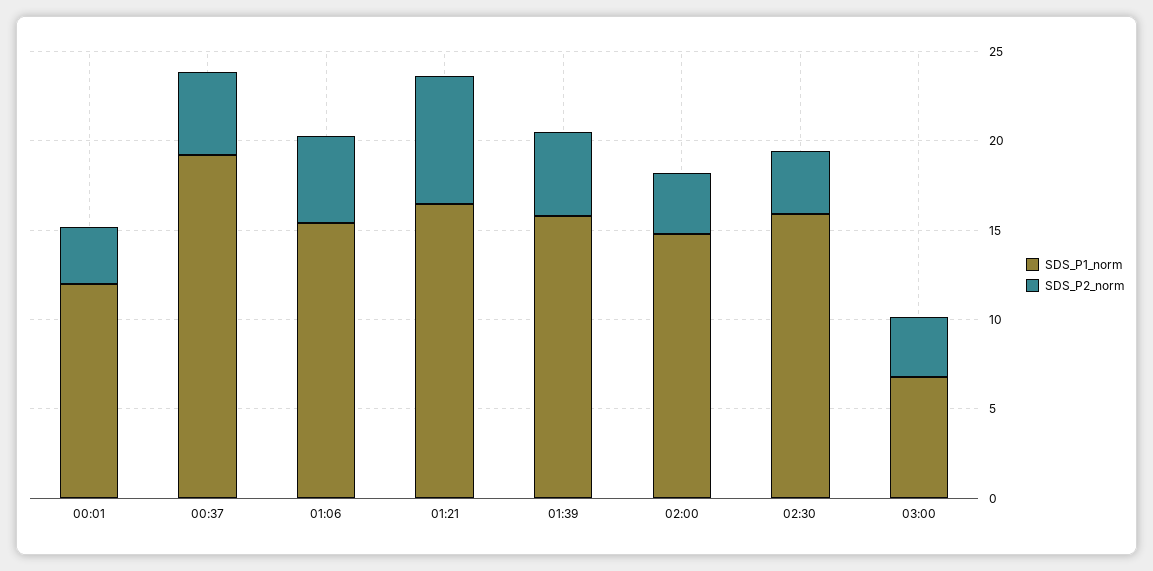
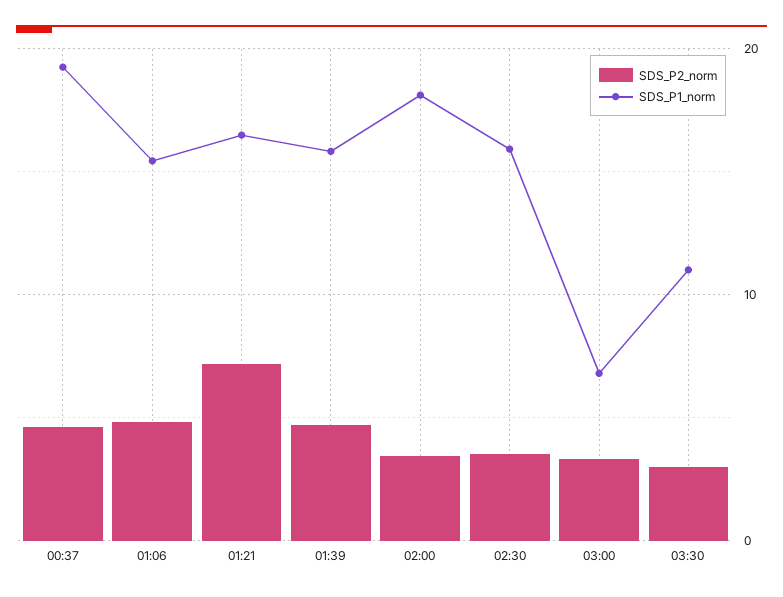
SDS_P1_norm, 00:01: 12 -> none
SDS_P2_norm, 00:01: 3 -> none
SDS_P1_norm, 02:00: 15 -> 18
SDS_P2_norm, 03:30: none -> 3
SDS_P1_norm, 03:30: none -> 11

